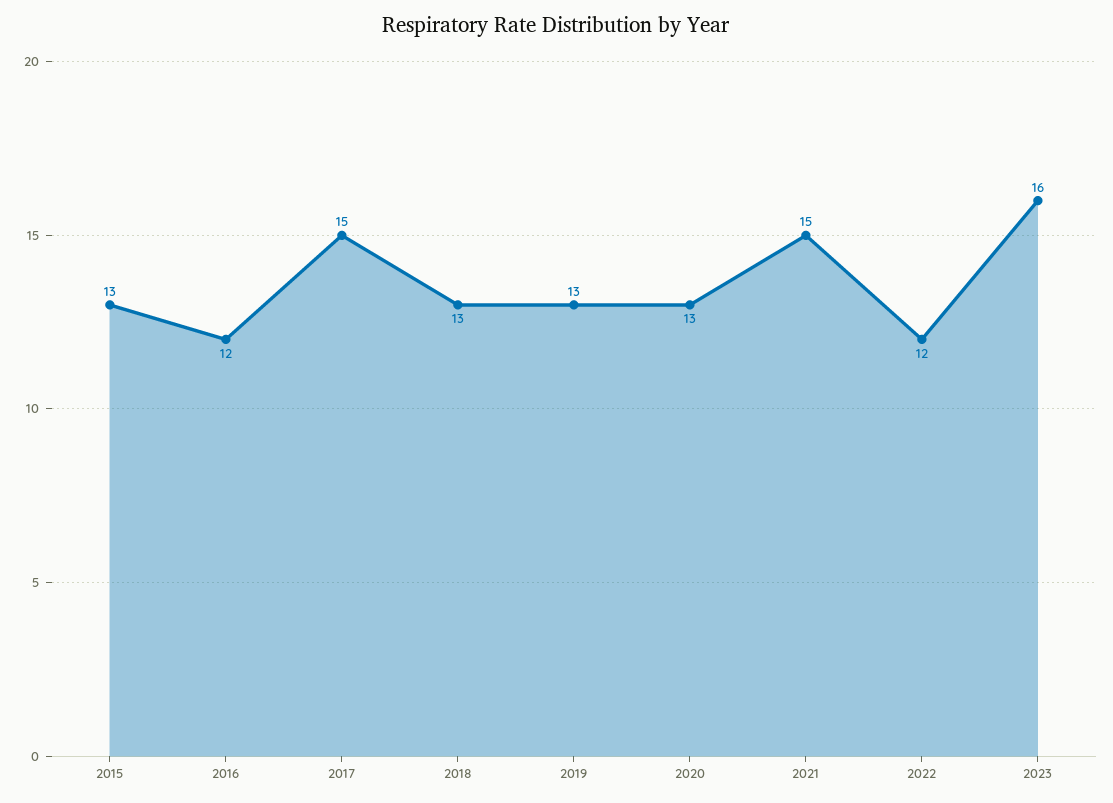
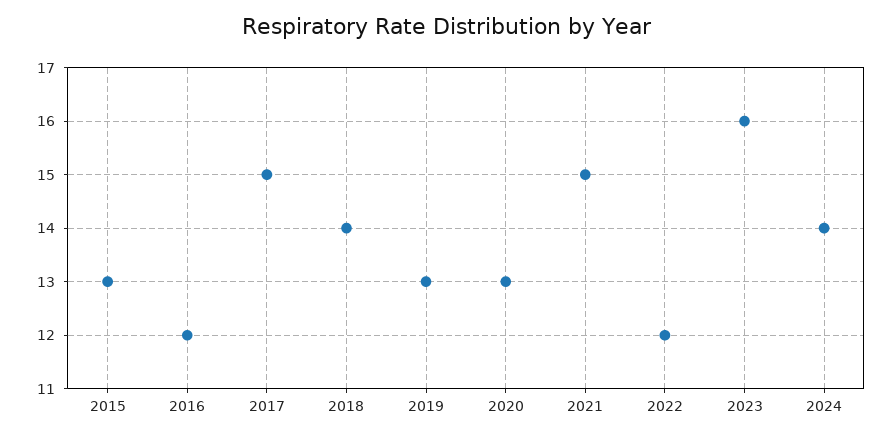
2018: 13 -> 14
2024: none -> 14

